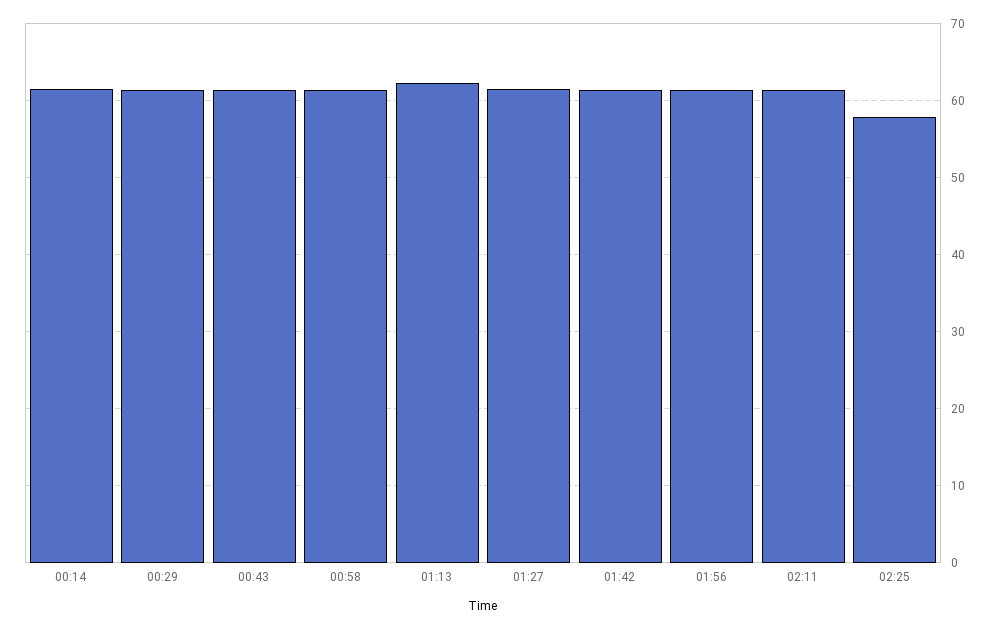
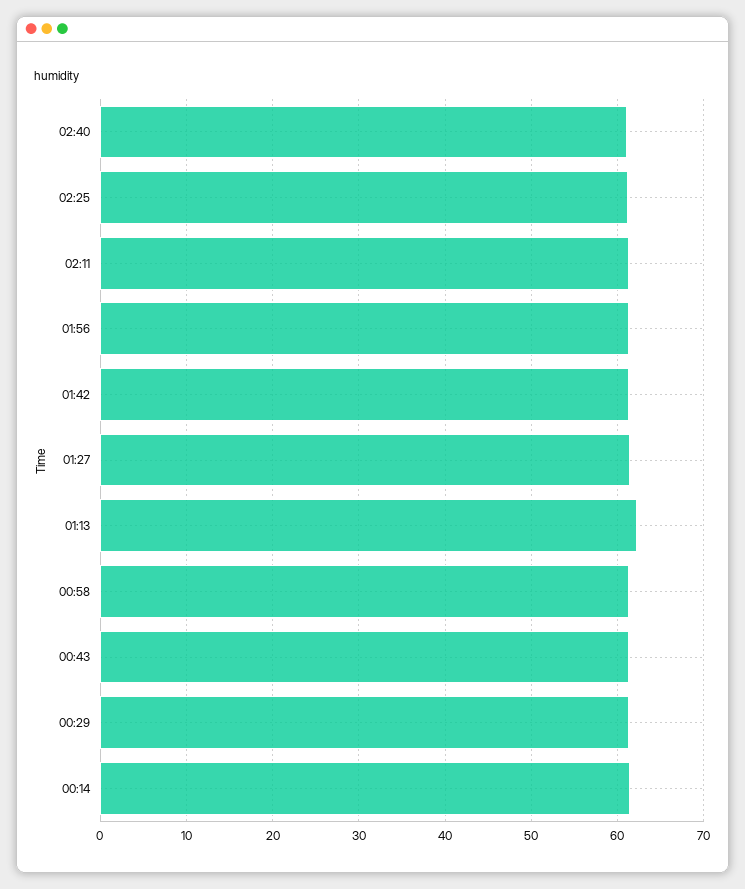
02:25: 58 -> 61
02:40: none -> 61

